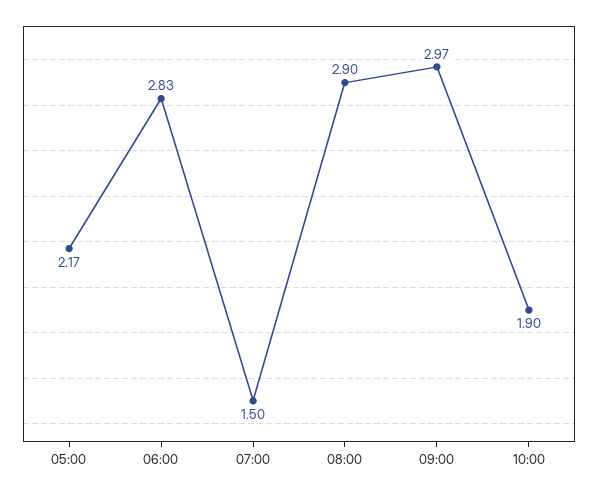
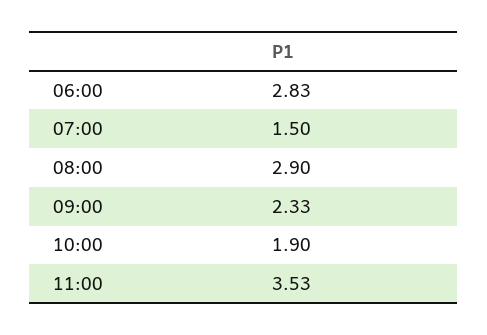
05:00: 2.17 -> none
09:00: 2.97 -> 2.33
11:00: none -> 3.53

